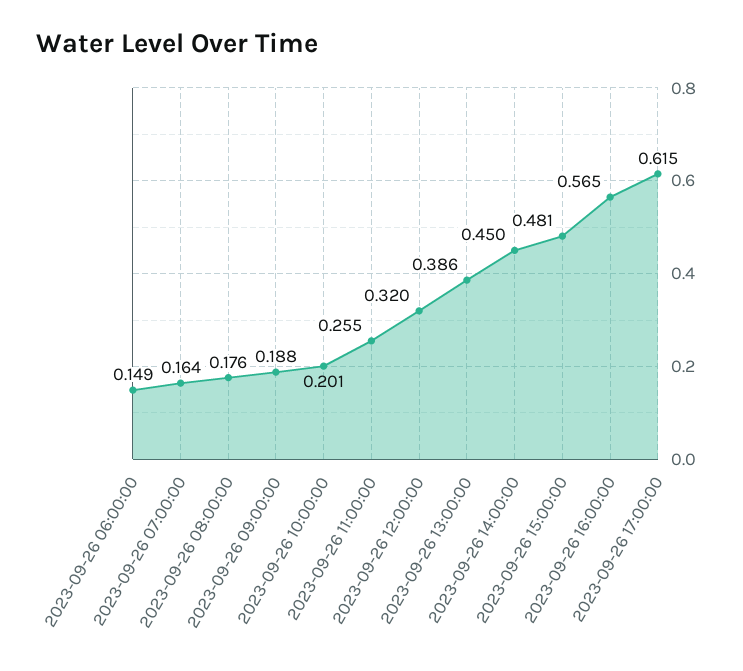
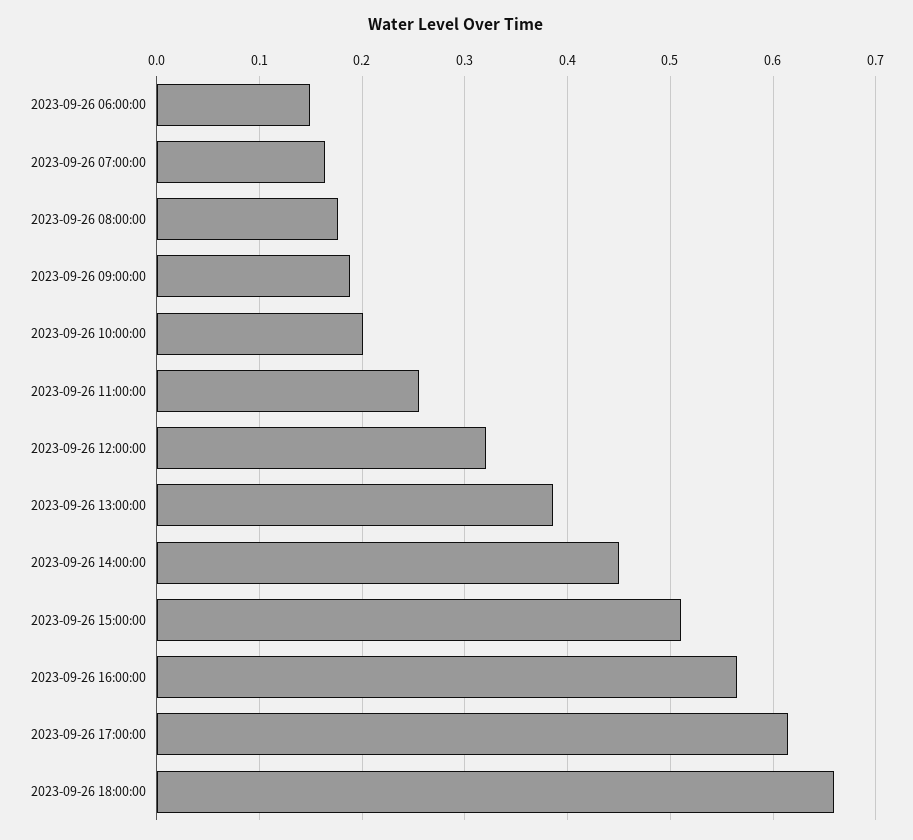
2023-09-26 15:00:00: 0.481 -> 0.51
2023-09-26 18:00:00: none -> 0.66

